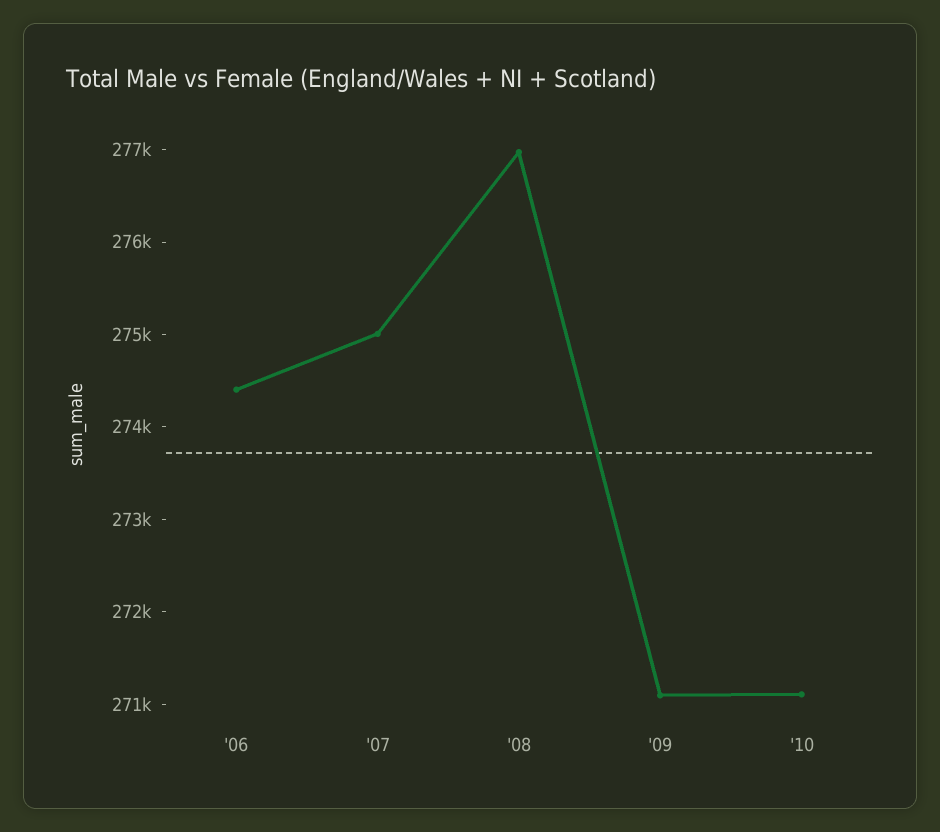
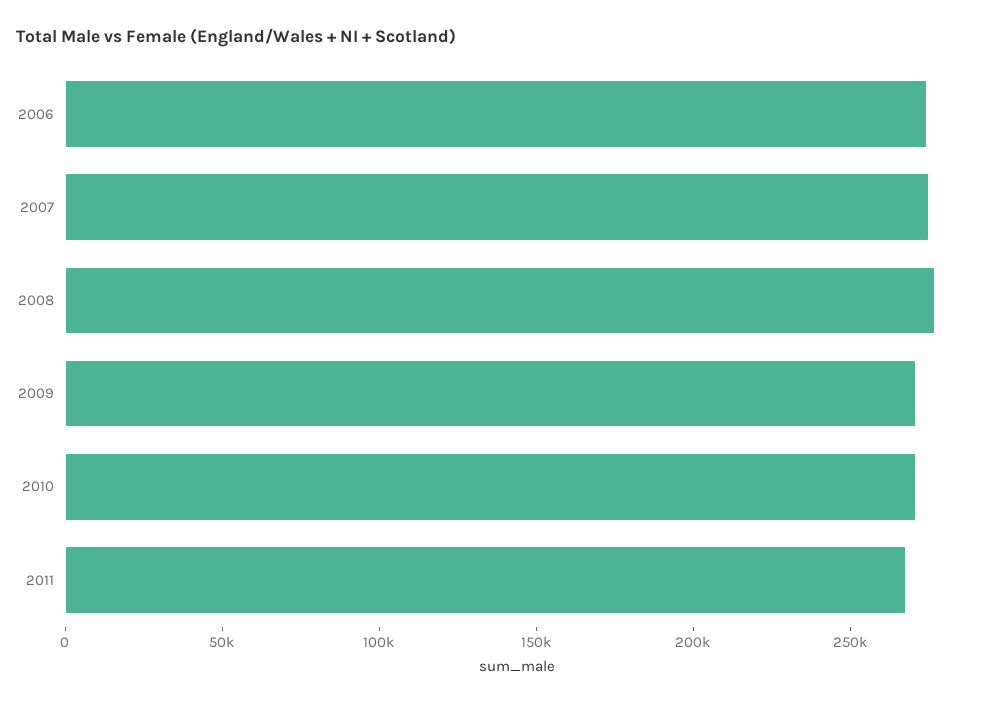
2011: none -> 270000

